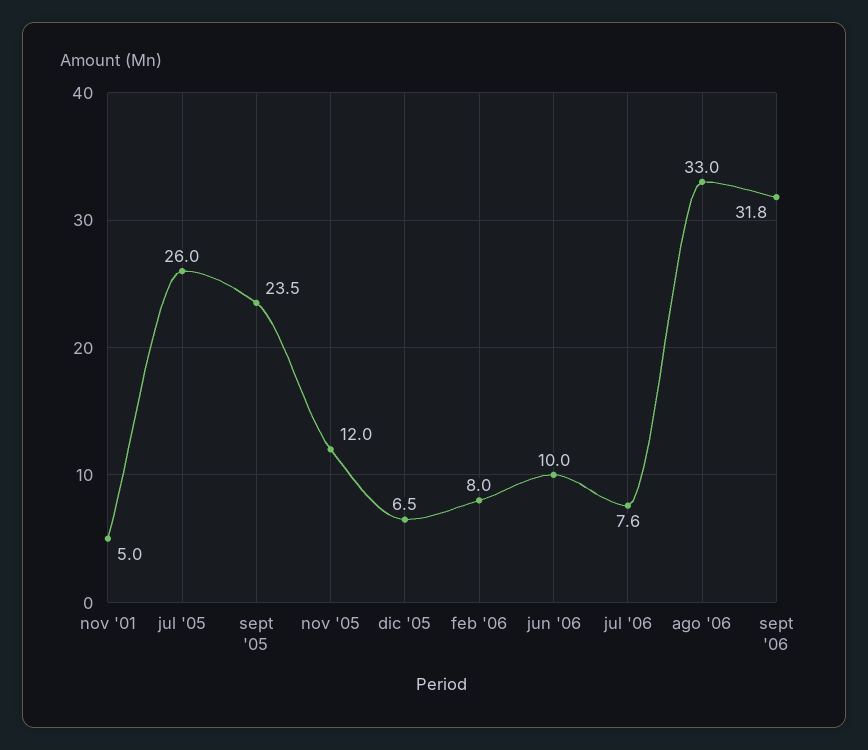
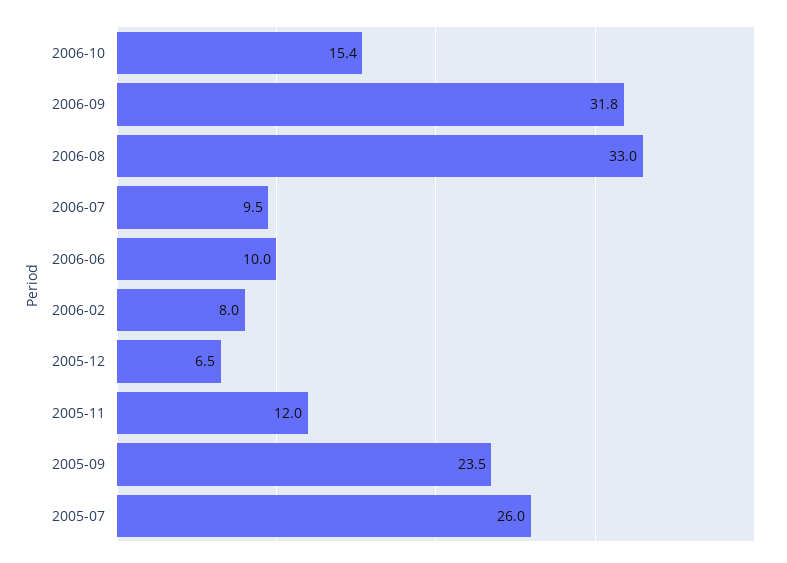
nov '01: 5 -> none
jul '06: 7.6 -> 9.5
2006-10: none -> 15.4

